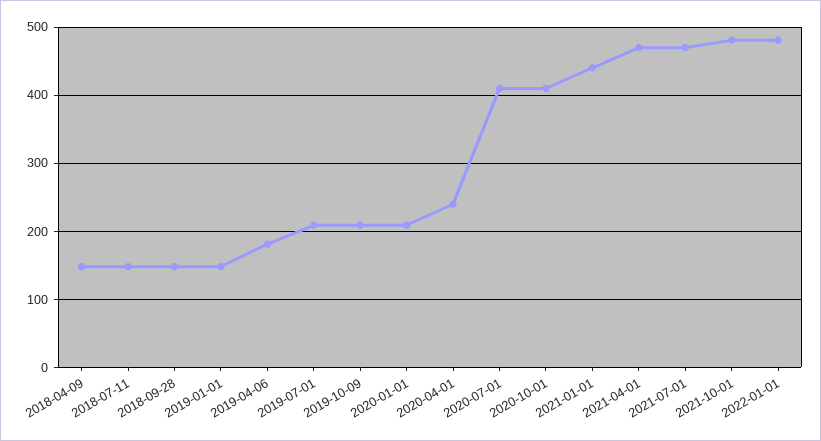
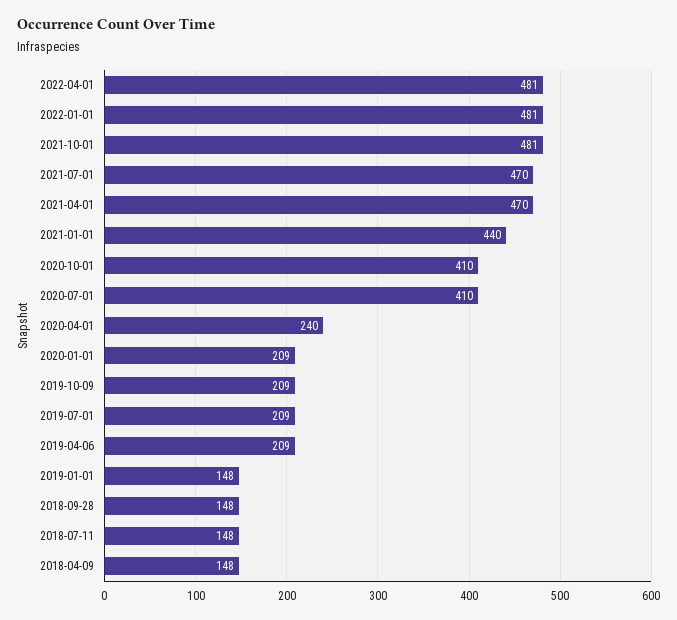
2019-04-06: 180 -> 209
2022-04-01: none -> 481

